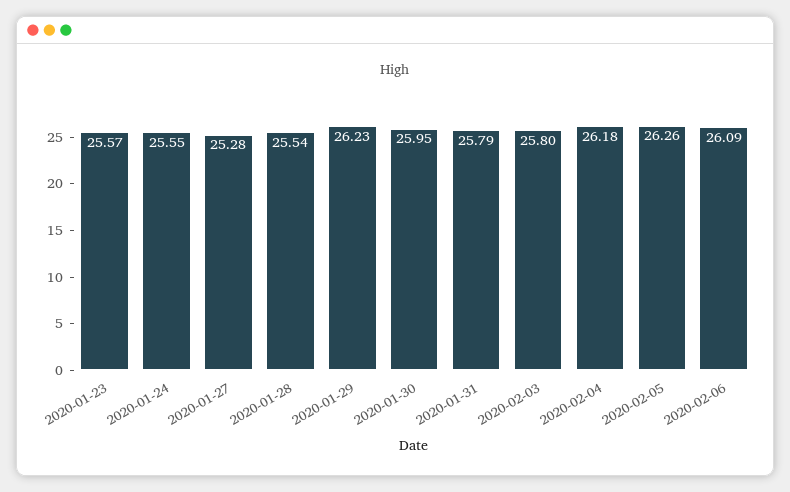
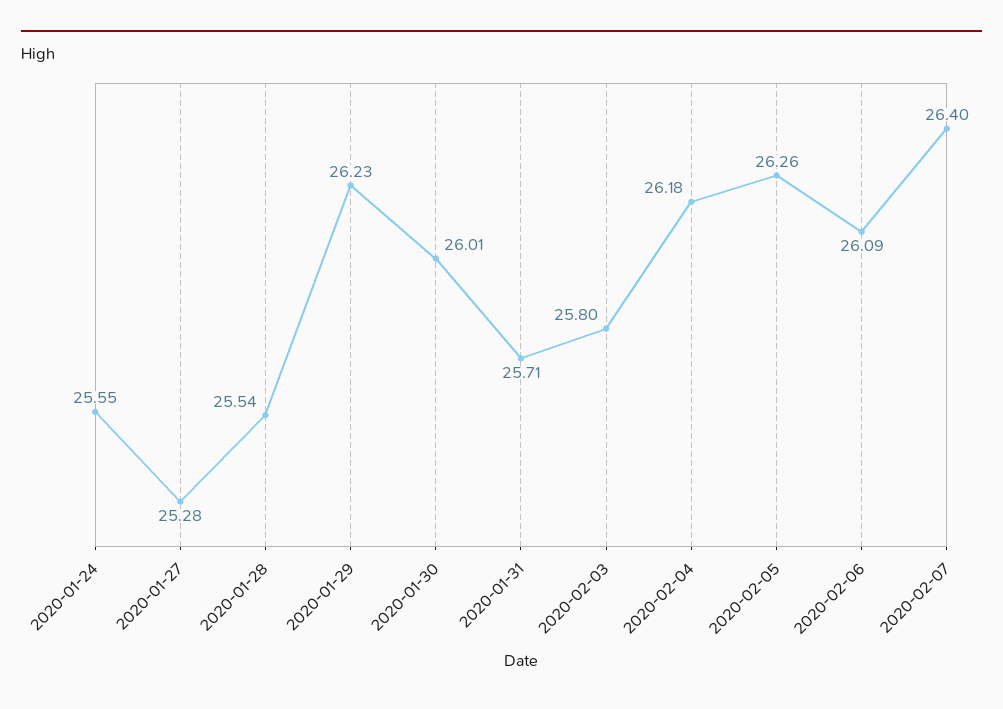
2020-01-23: 25.57 -> none
2020-01-30: 25.95 -> 26.01
2020-01-31: 25.79 -> 25.71
2020-02-07: none -> 26.4

